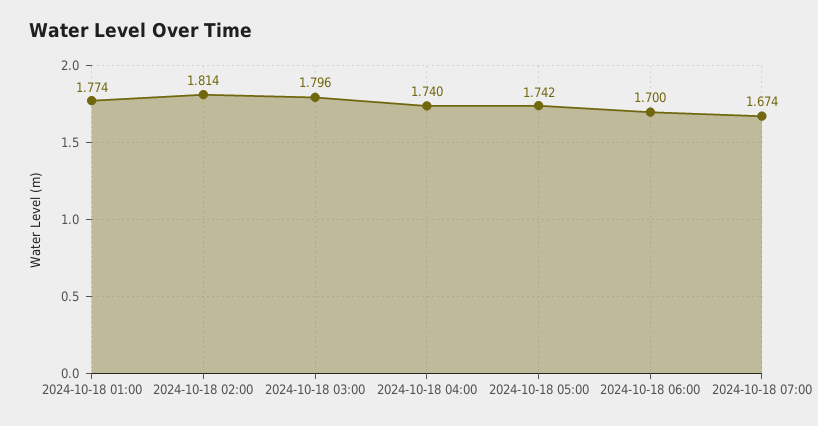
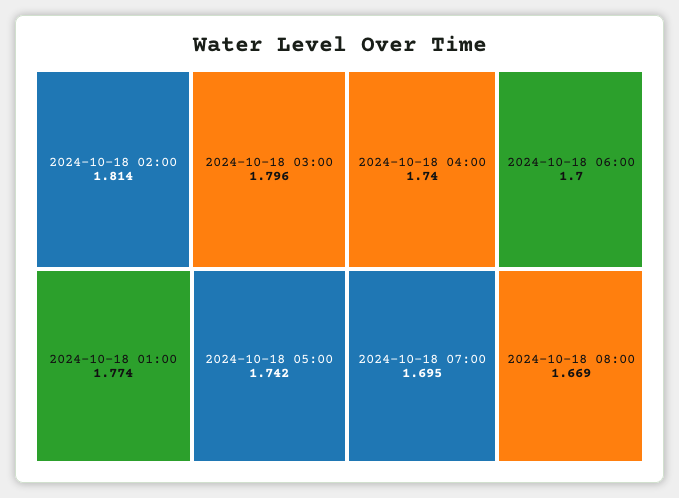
2024-10-18 07:00: 1.674 -> 1.695
2024-10-18 08:00: none -> 1.669

